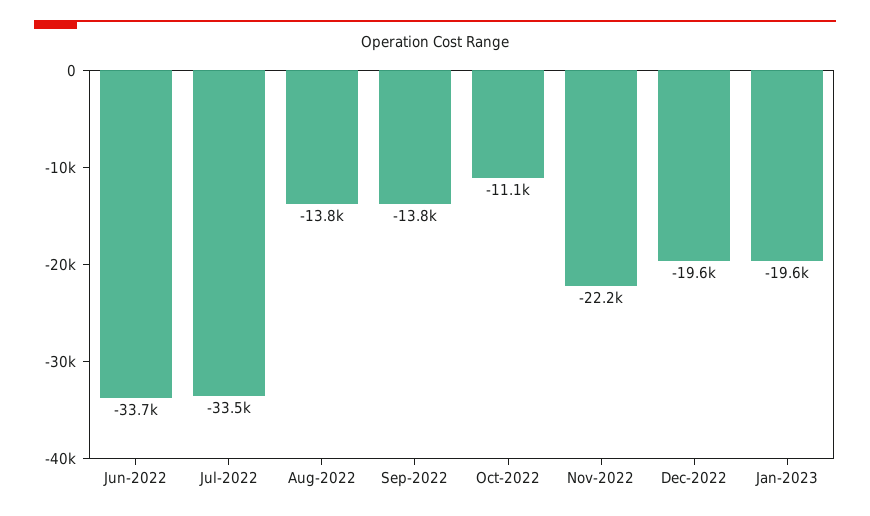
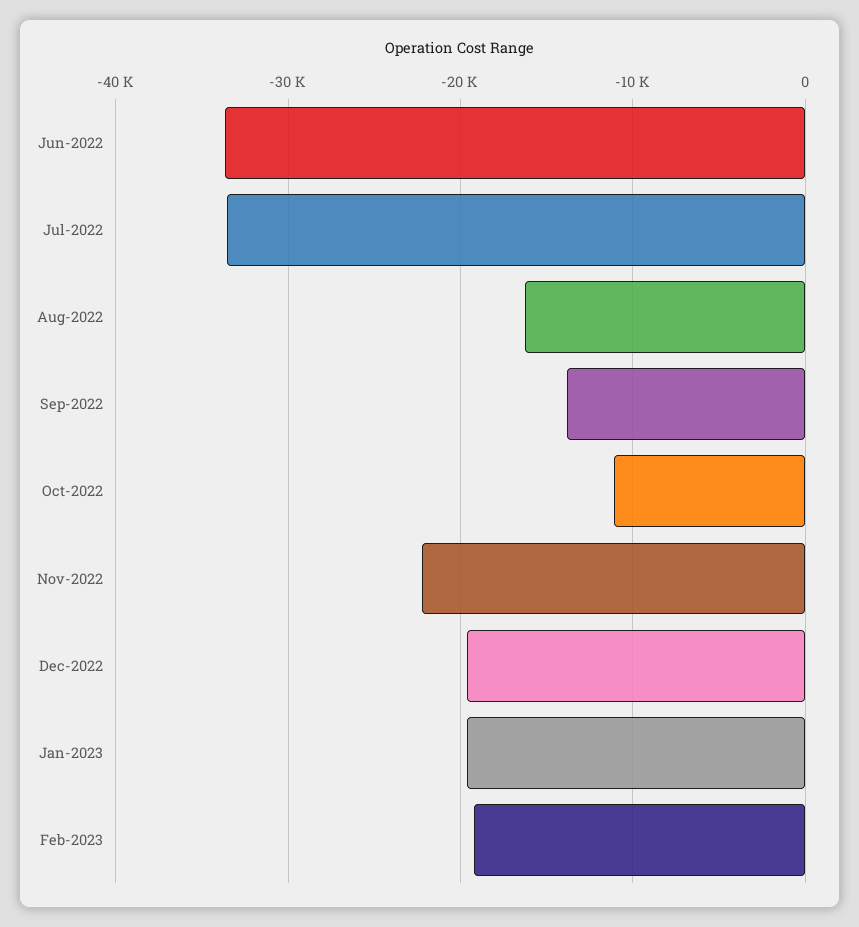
Aug-2022: -13800 -> -16000
Feb-2023: none -> -19000

